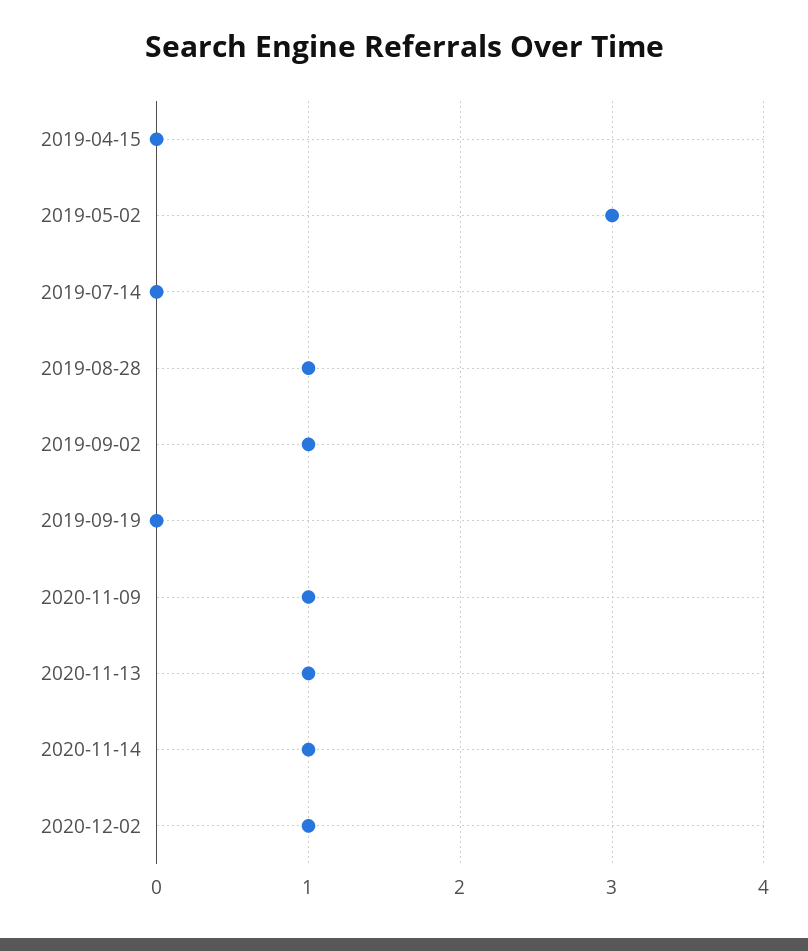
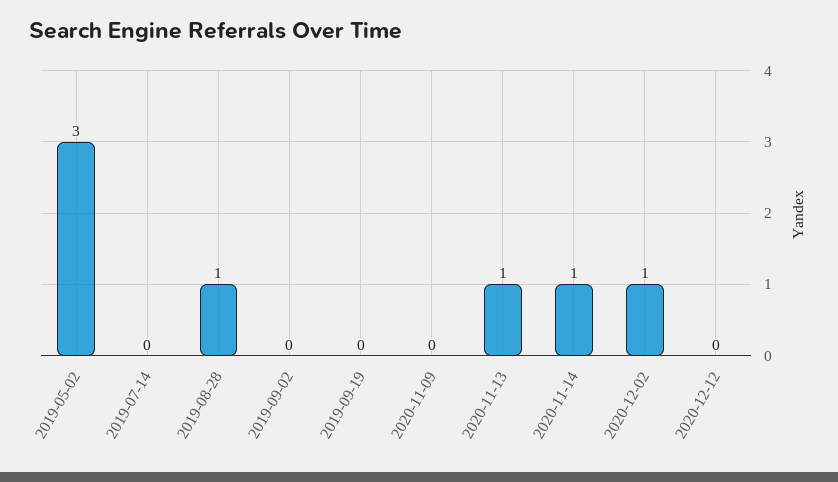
2019-04-15: 0 -> none
2019-09-02: 1 -> 0
2020-11-09: 1 -> 0
2020-12-12: none -> 0

